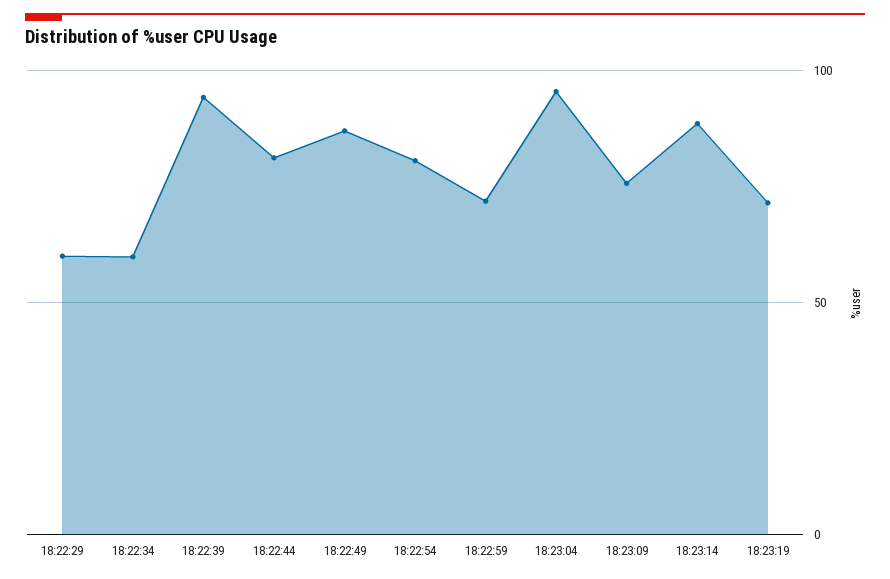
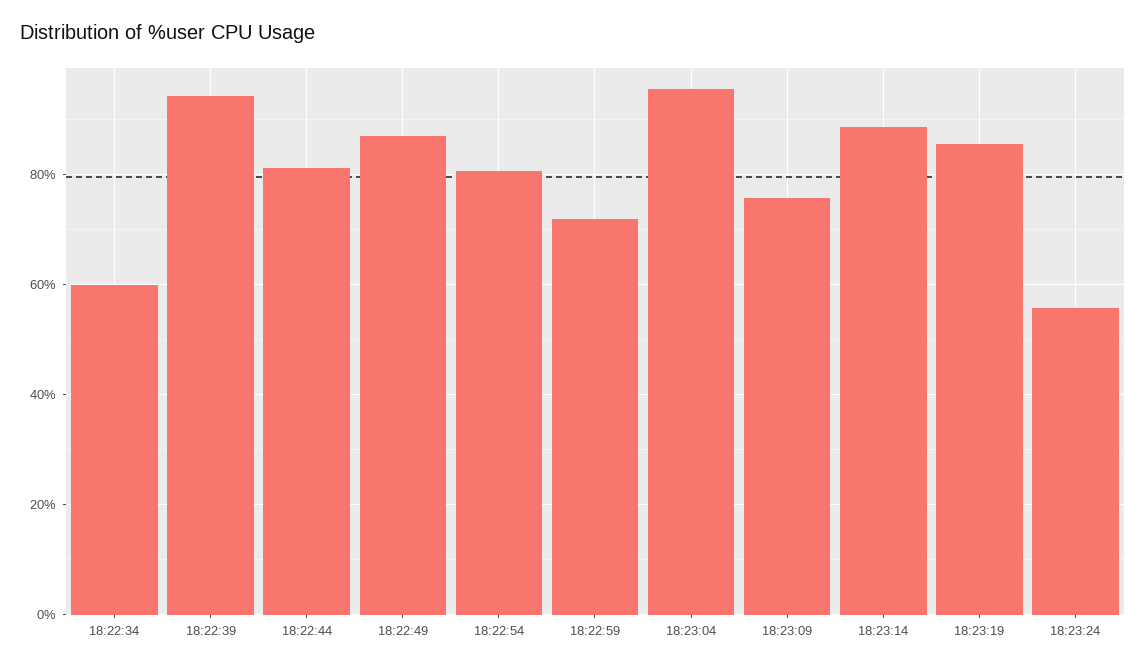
18:22:29: 60 -> none
18:23:19: 70 -> 86
18:23:24: none -> 56

